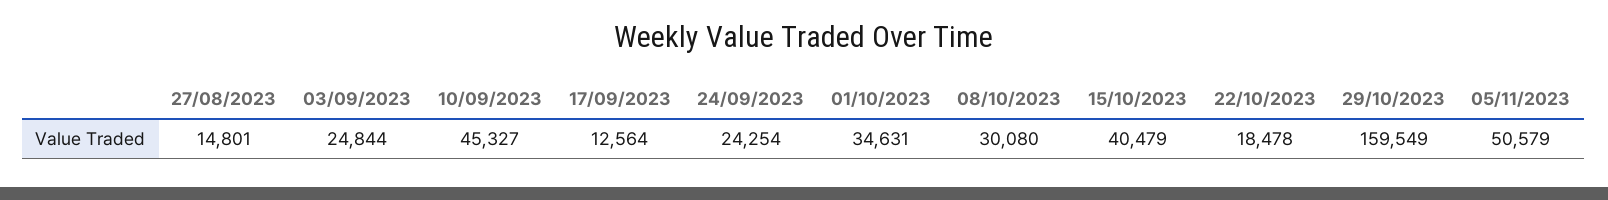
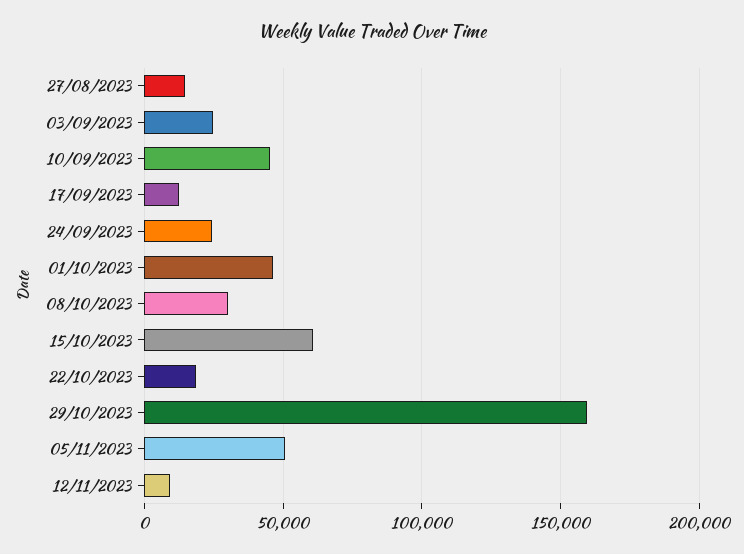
01/10/2023: 34631 -> 45000
15/10/2023: 40479 -> 60000
12/11/2023: none -> 10000

